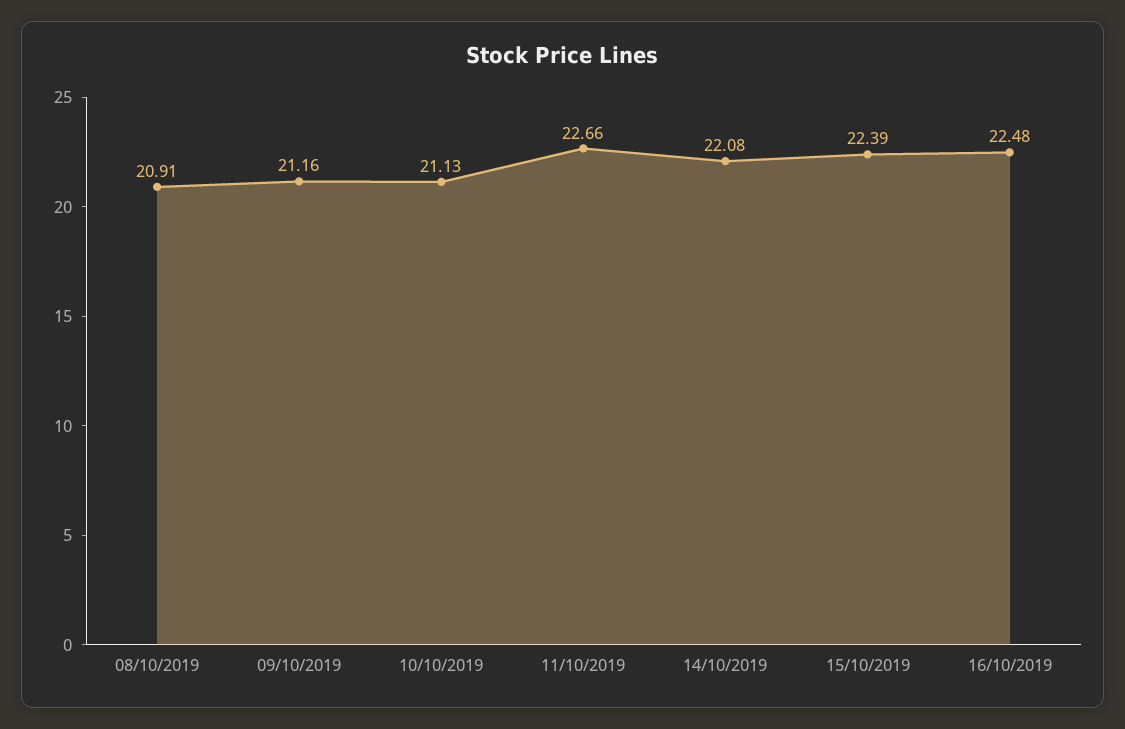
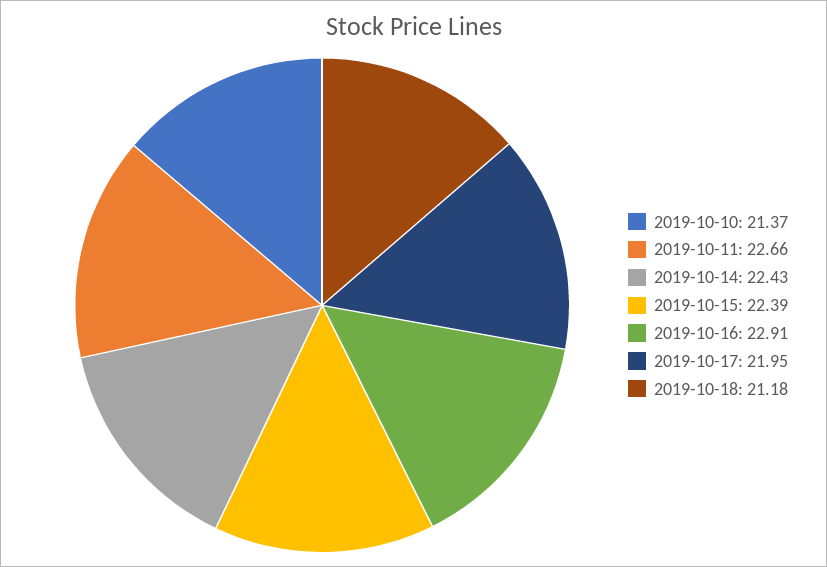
08/10/2019: 20.91 -> none
09/10/2019: 21.16 -> none
10/10/2019: 21.13 -> 21.37
14/10/2019: 22.08 -> 22.43
16/10/2019: 22.48 -> 22.91
2019-10-17: none -> 21.95
2019-10-18: none -> 21.18

